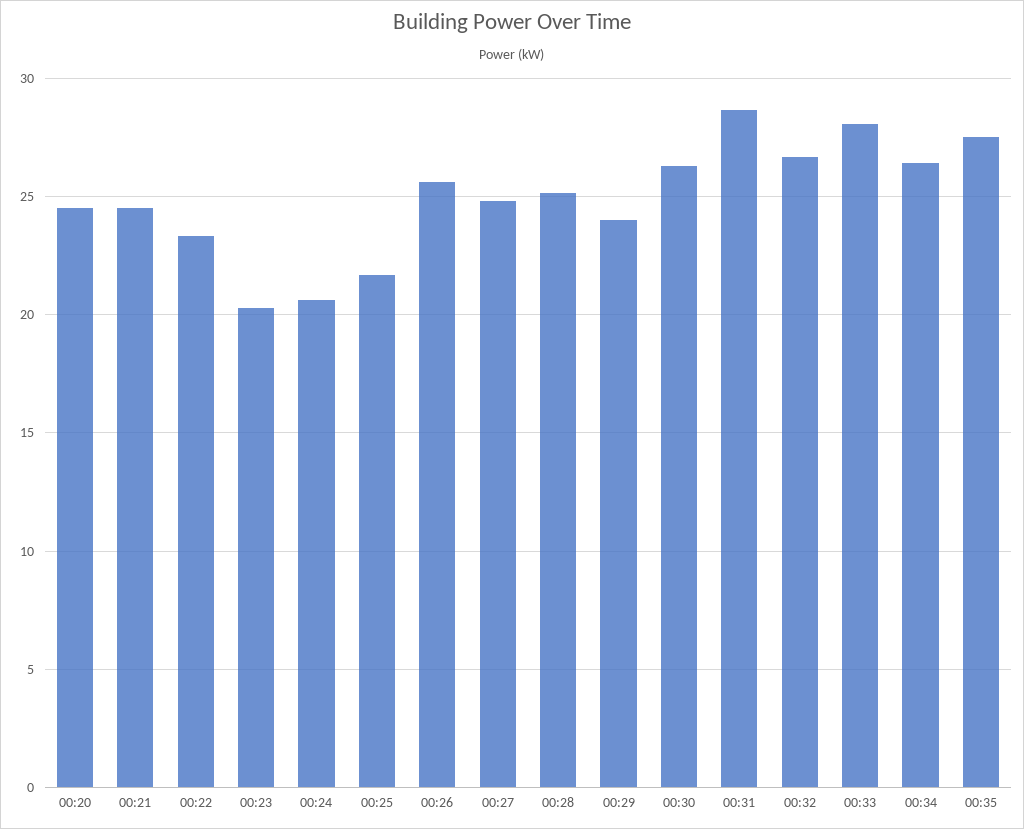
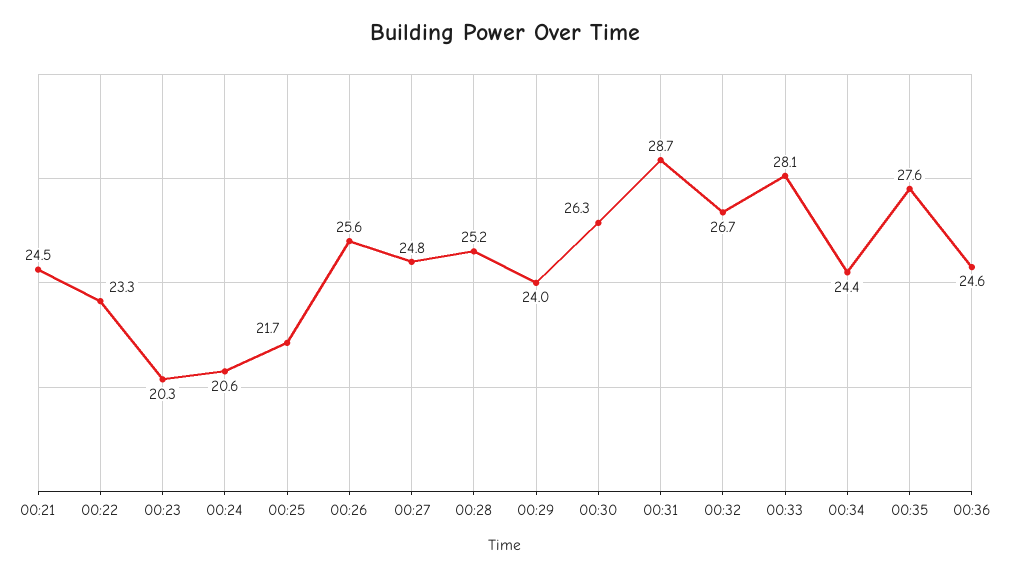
00:20: 24.5 -> none
00:34: 26.5 -> 24.4
00:36: none -> 24.6

